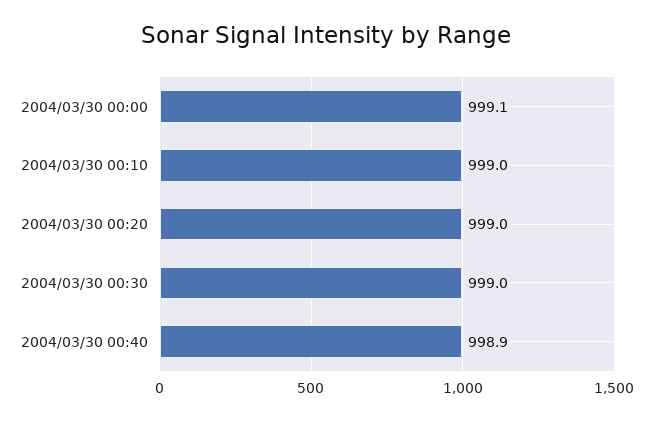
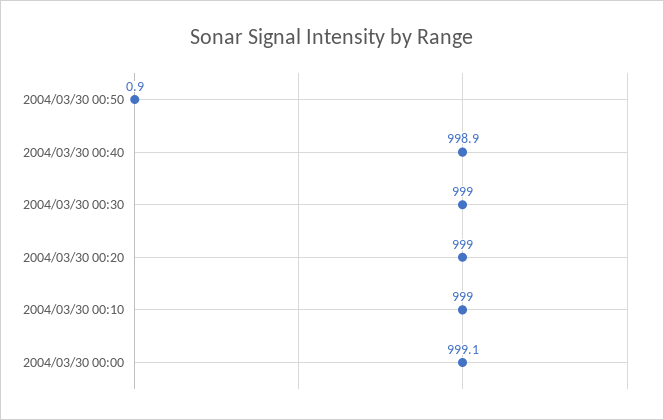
2004/03/30 00:50: none -> 0.9

